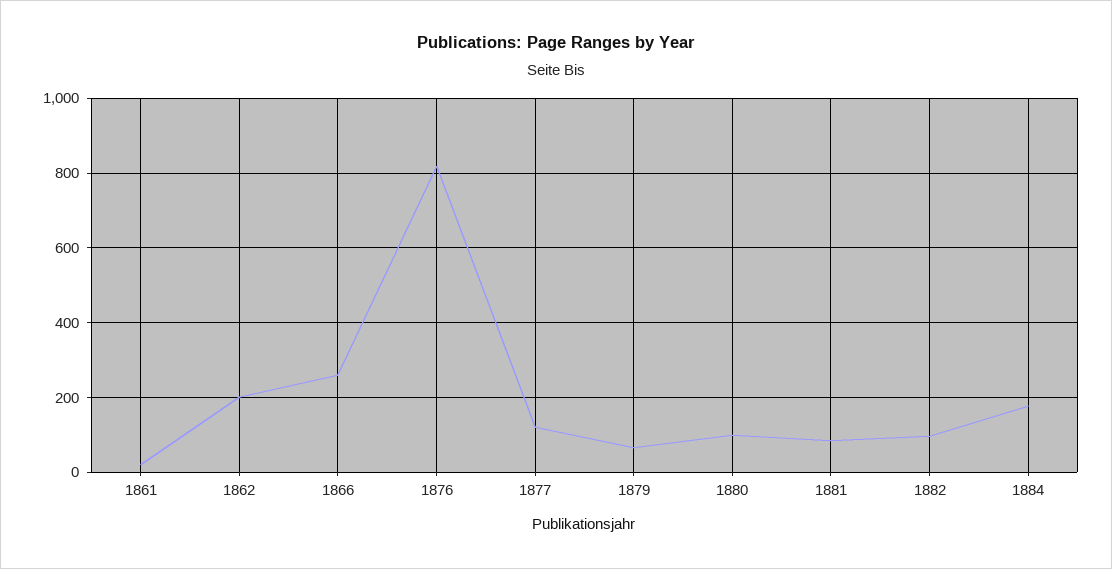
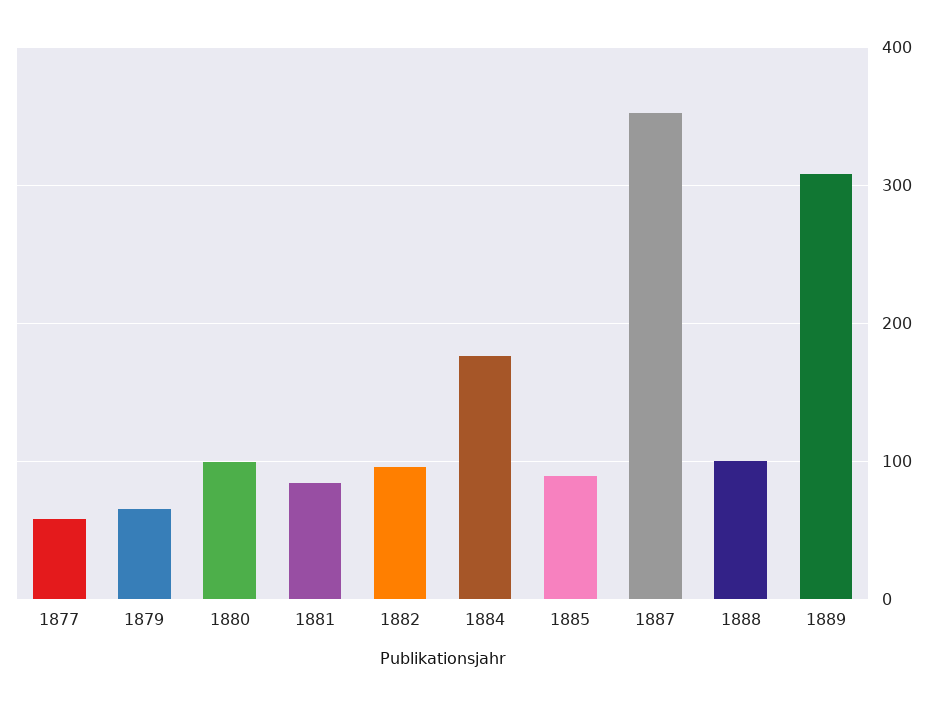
1861: 20 -> none
1862: 200 -> none
1866: 260 -> none
1876: 820 -> none
1877: 120 -> 60
1885: none -> 90
1887: none -> 350
1888: none -> 100
1889: none -> 310

